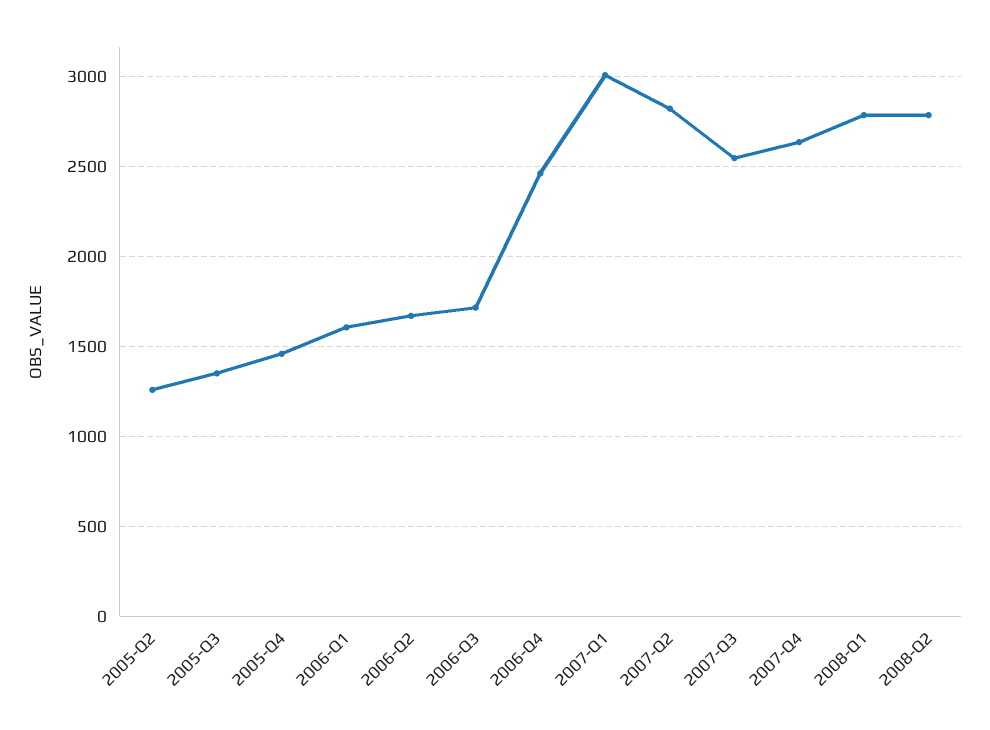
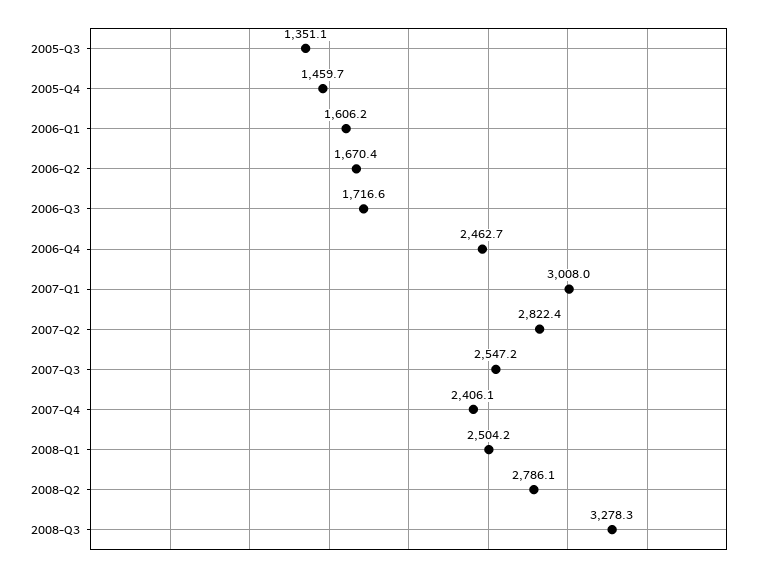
2005-Q2: 1250 -> none
2007-Q4: 2650 -> 2406.1
2008-Q1: 2800 -> 2504.2
2008-Q3: none -> 3278.3

